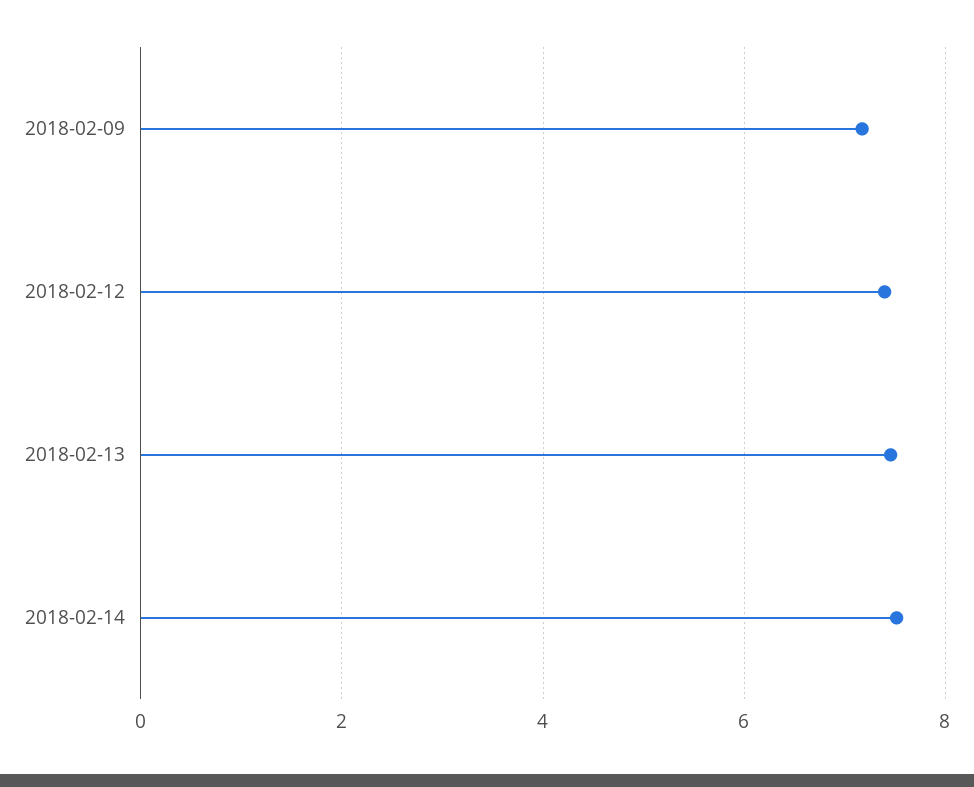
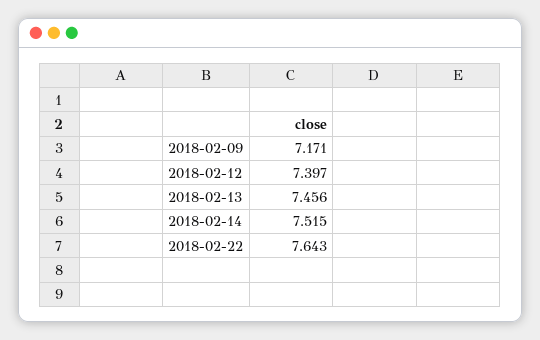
2018-02-22: none -> 7.643

